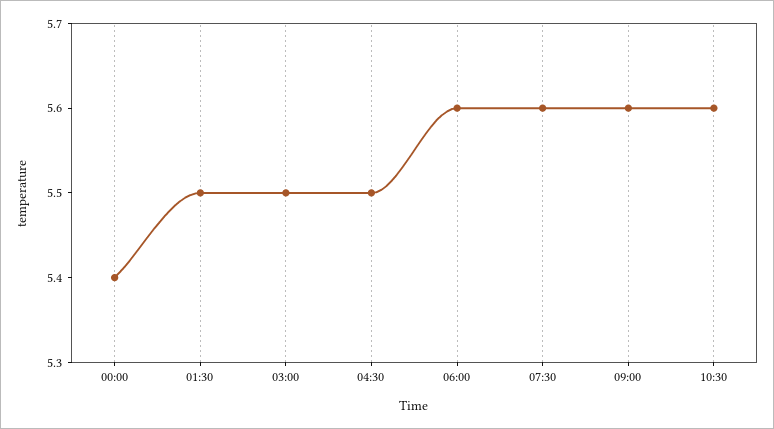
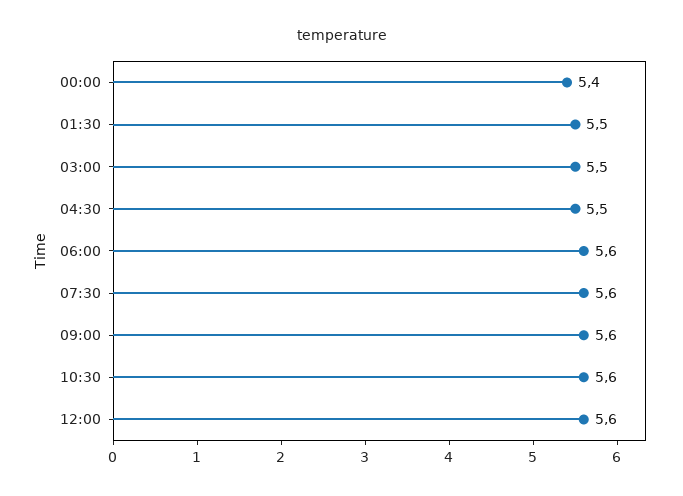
12:00: none -> 5.6

